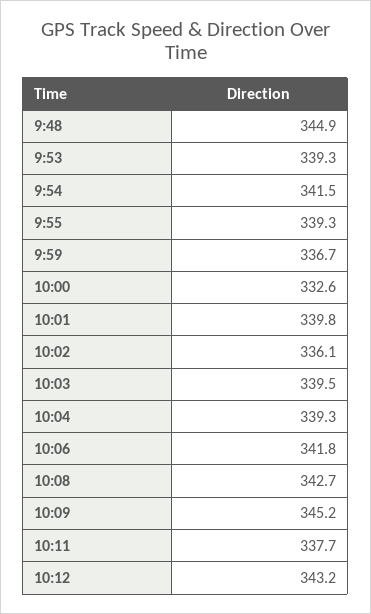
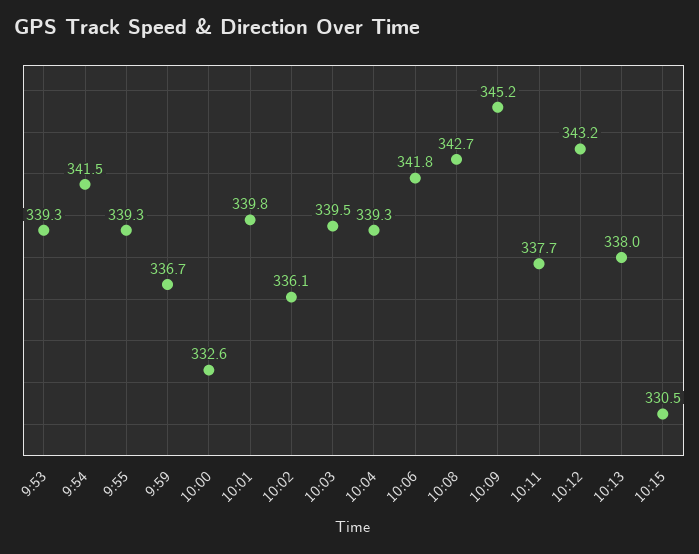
9:48: 344.9 -> none
10:13: none -> 338
10:15: none -> 330.5

